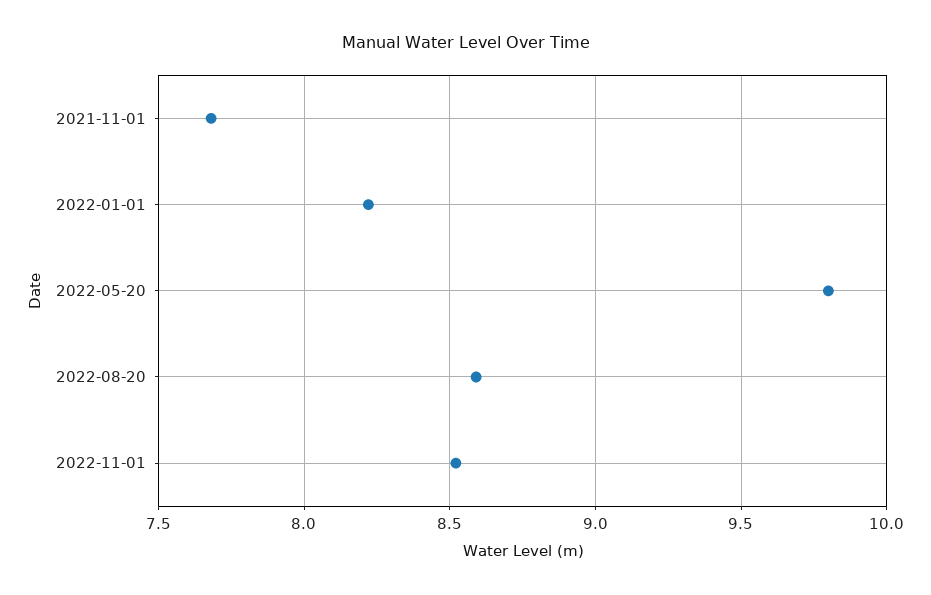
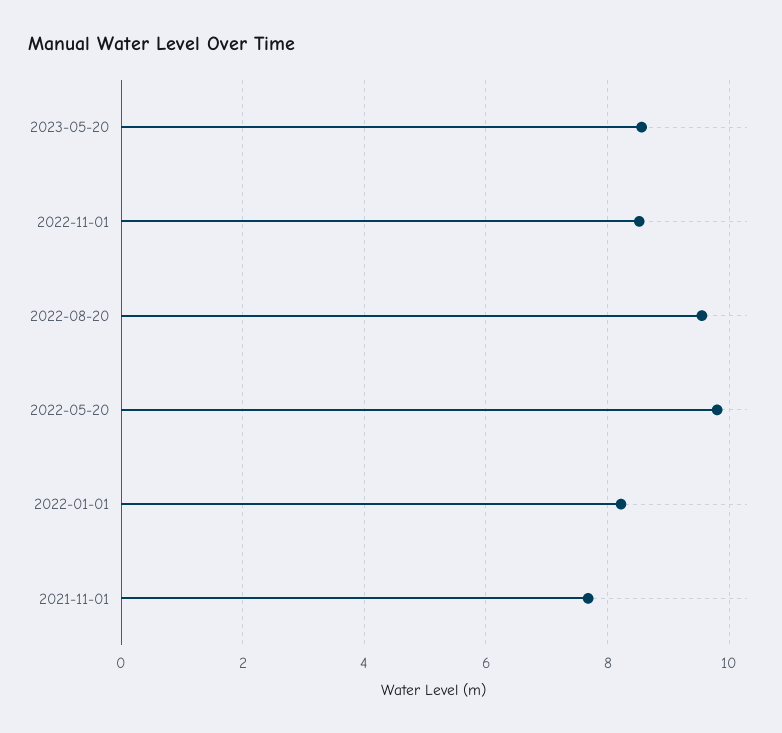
2022-08-20: 8.6 -> 9.6
2023-05-20: none -> 8.6

